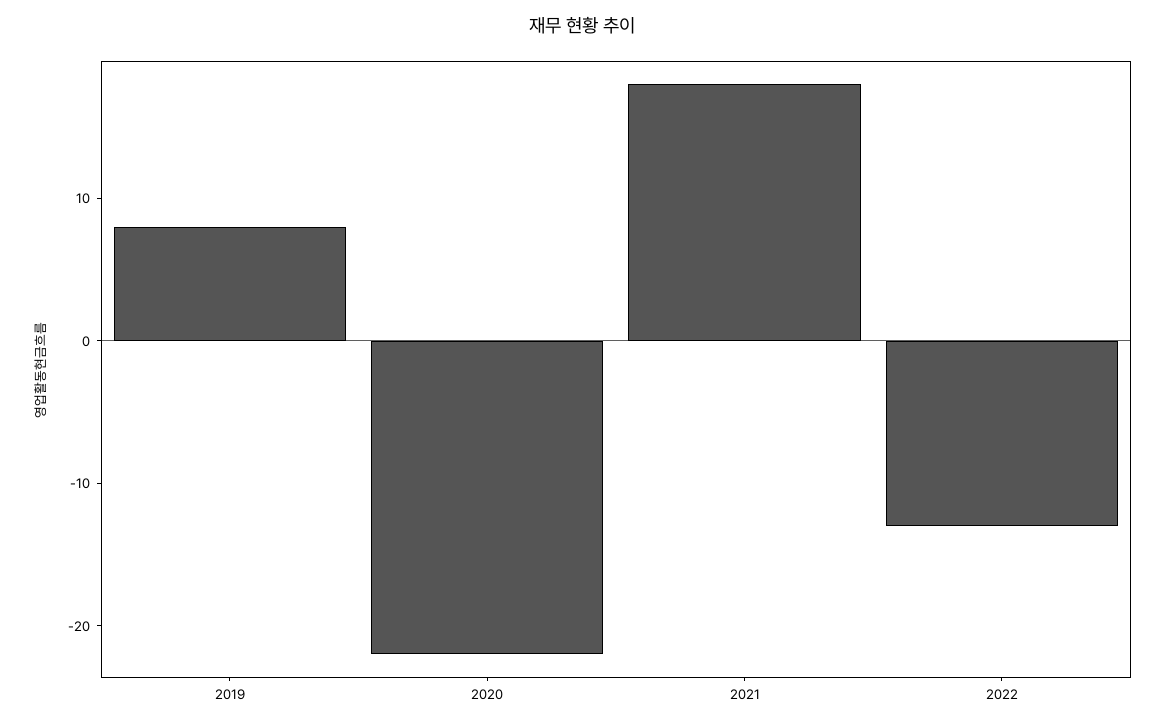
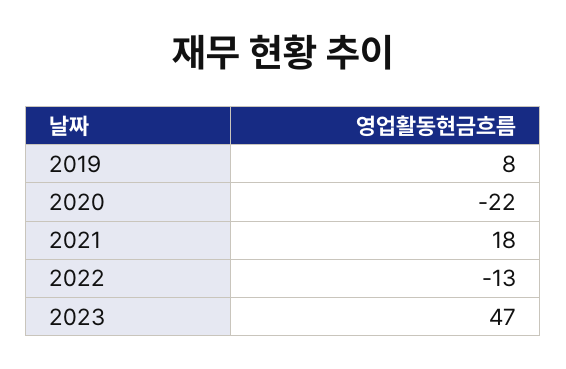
2023: none -> 47

